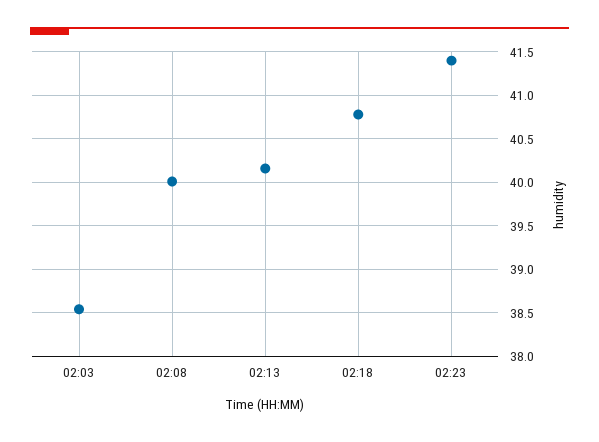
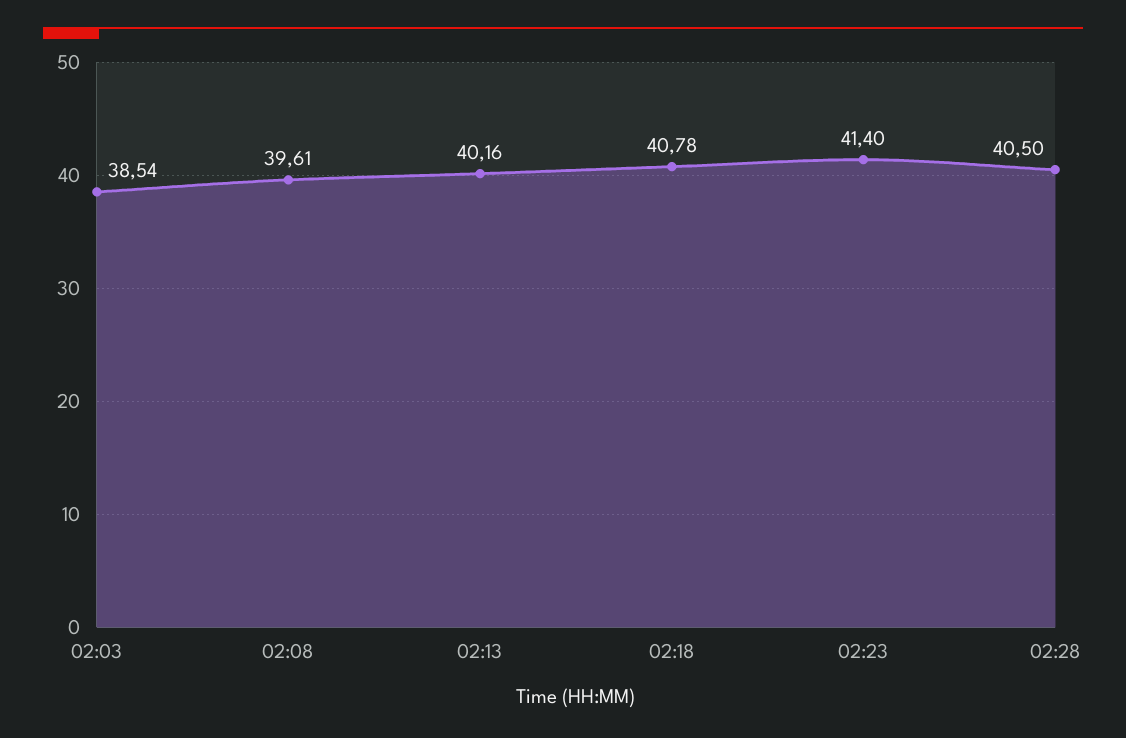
02:08: 40 -> 39.61
02:28: none -> 40.5

